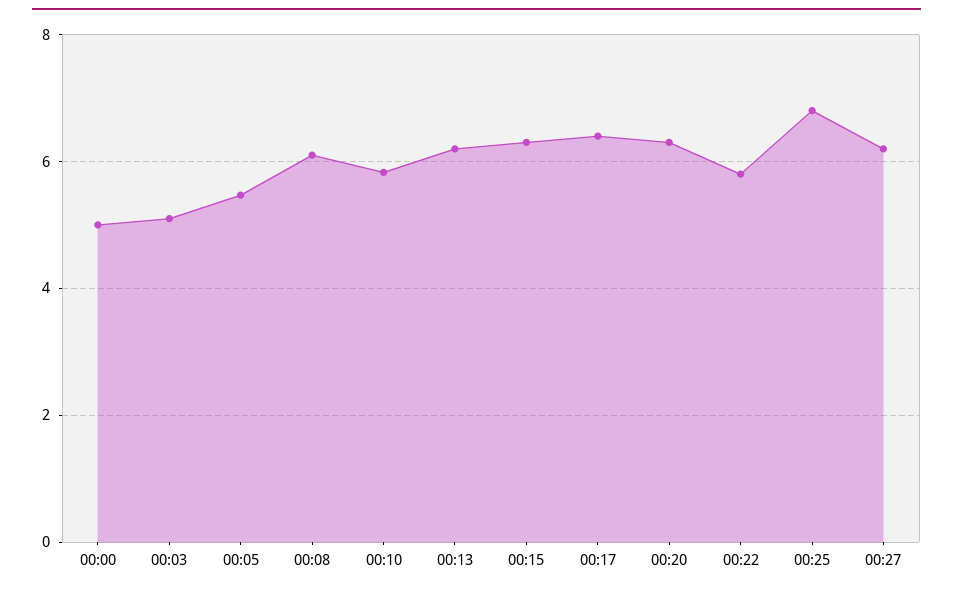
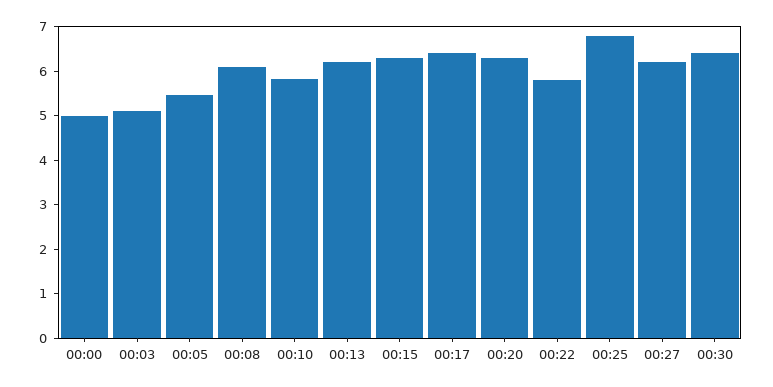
00:30: none -> 6.4

